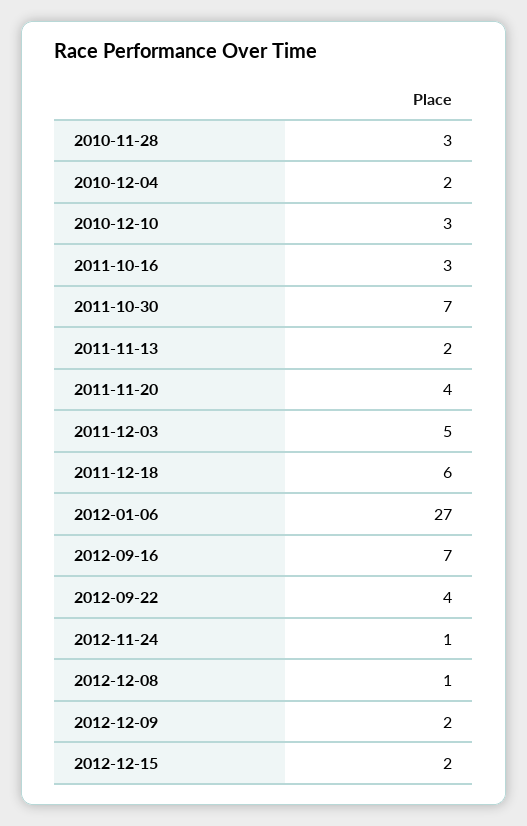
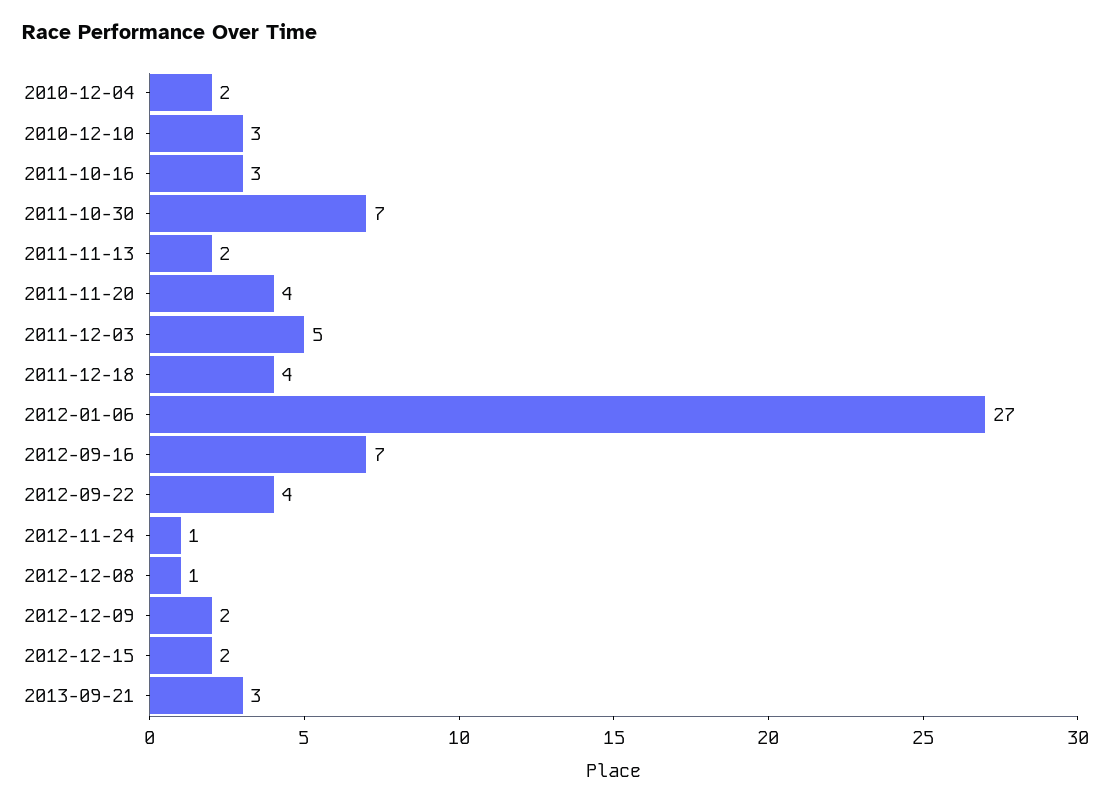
2010-11-28: 3 -> none
2011-12-18: 6 -> 4
2013-09-21: none -> 3

